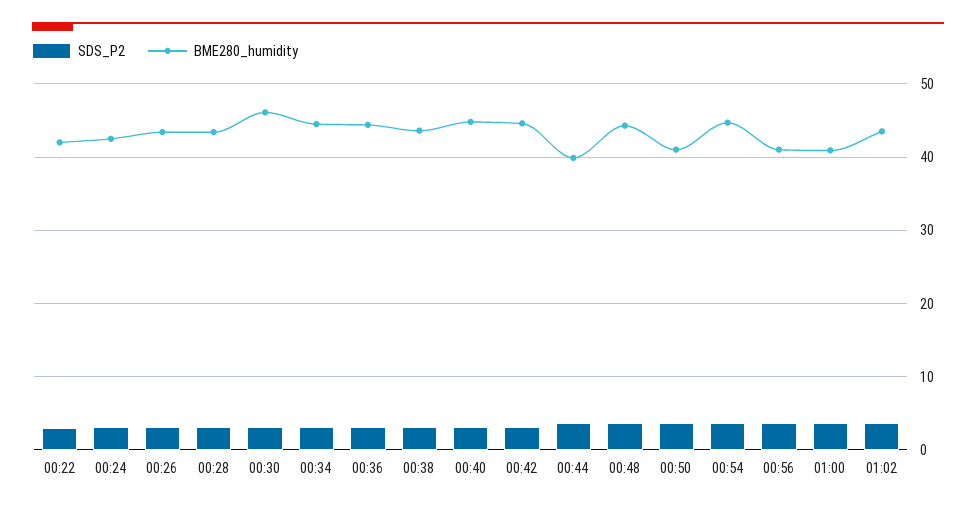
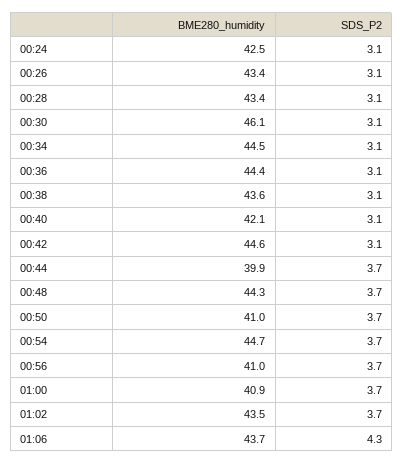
SDS_P2, 00:22: 3 -> none
BME280_humidity, 00:22: 42 -> none
BME280_humidity, 00:40: 45 -> 42.1
BME280_humidity, 01:06: none -> 43.7
SDS_P2, 01:06: none -> 4.3

